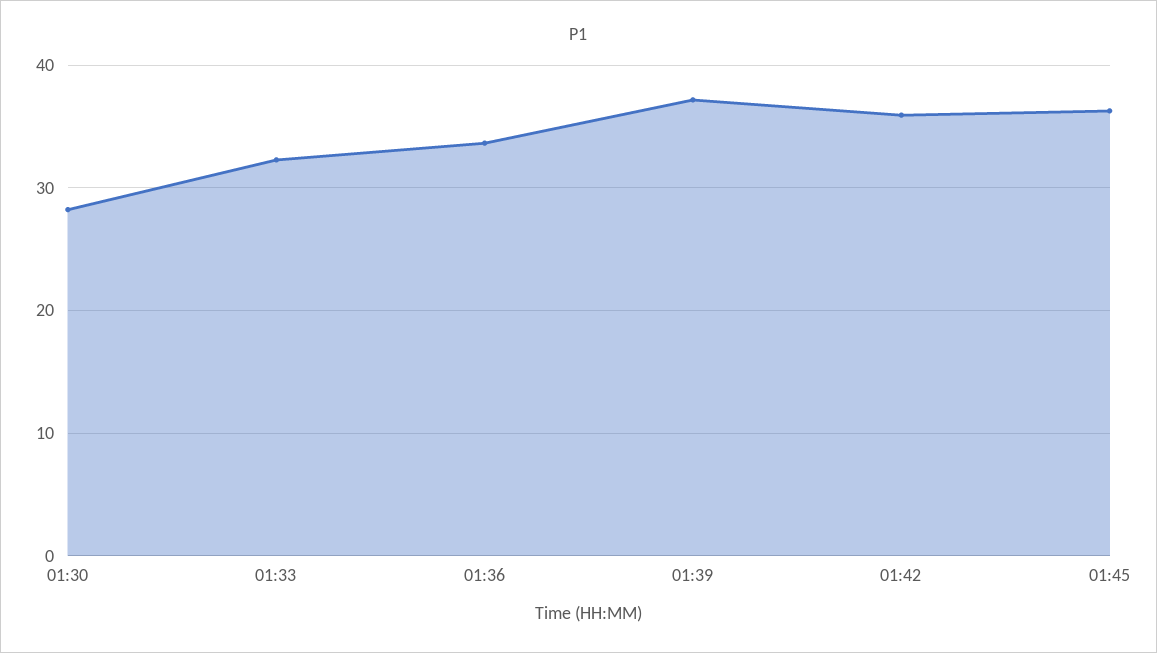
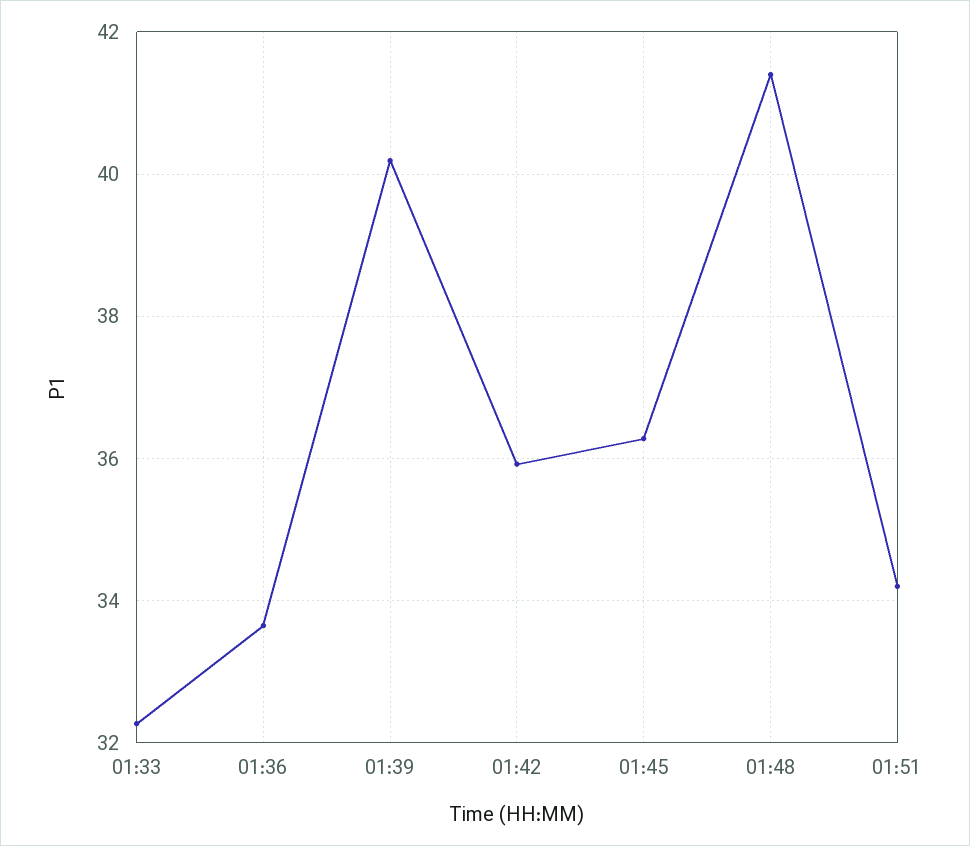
01:30: 28 -> none
01:39: 37 -> 40.2
01:48: none -> 41.4
01:51: none -> 34.2

